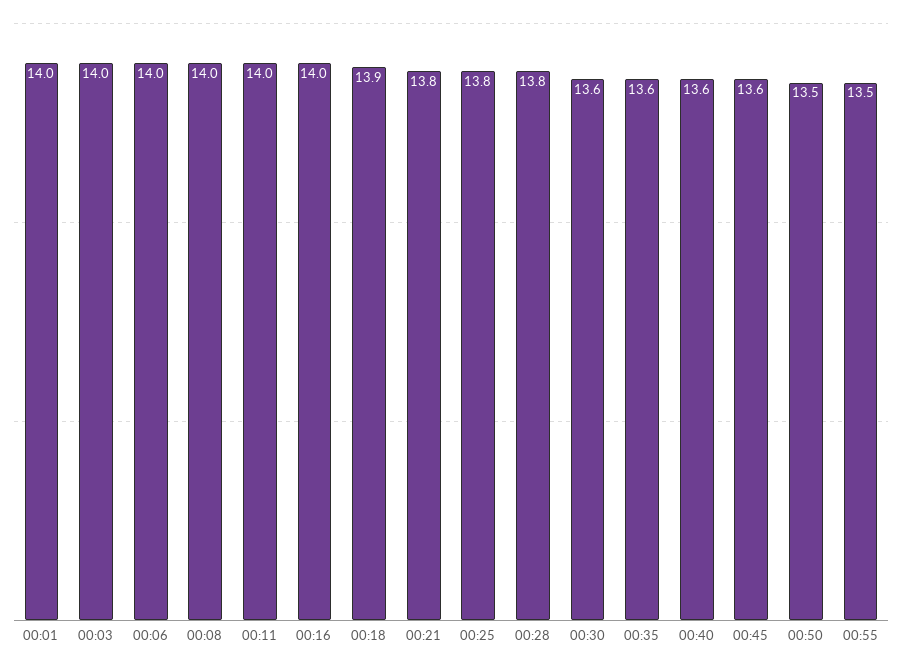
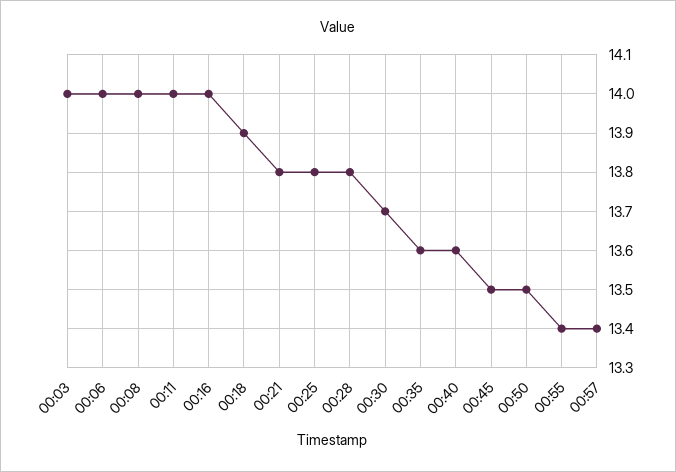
00:01: 14 -> none
00:30: 13.6 -> 13.7
00:45: 13.6 -> 13.5
00:55: 13.5 -> 13.4
00:57: none -> 13.4

